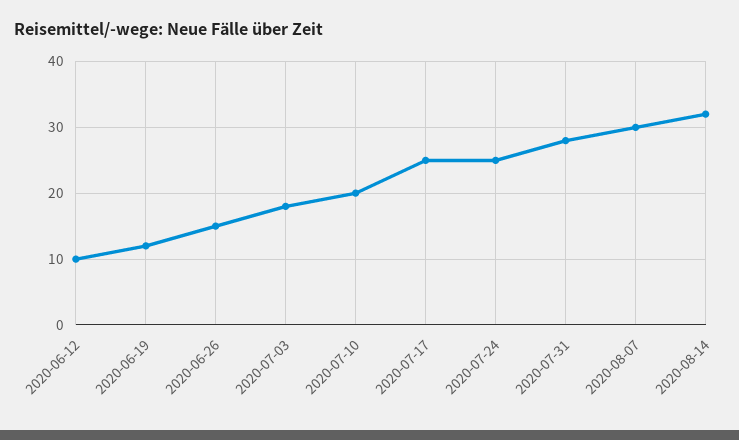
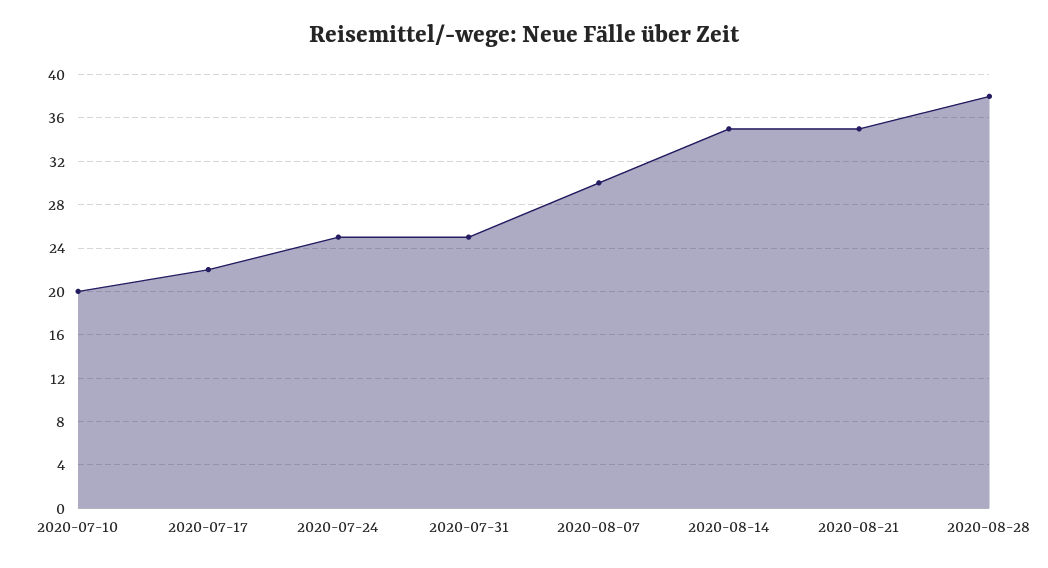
2020-06-12: 10 -> none
2020-06-19: 12 -> none
2020-06-26: 15 -> none
2020-07-03: 18 -> none
2020-07-17: 25 -> 22
2020-07-31: 28 -> 25
2020-08-14: 32 -> 35
2020-08-21: none -> 35
2020-08-28: none -> 38

